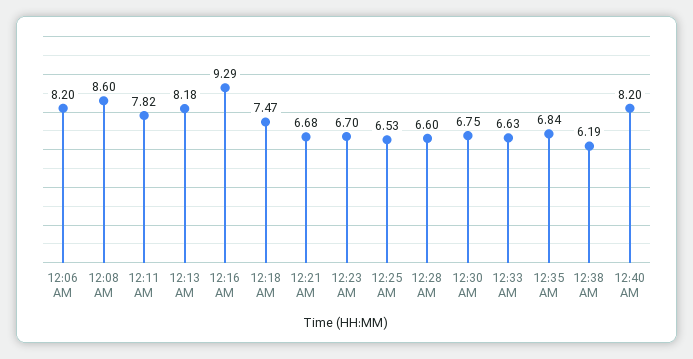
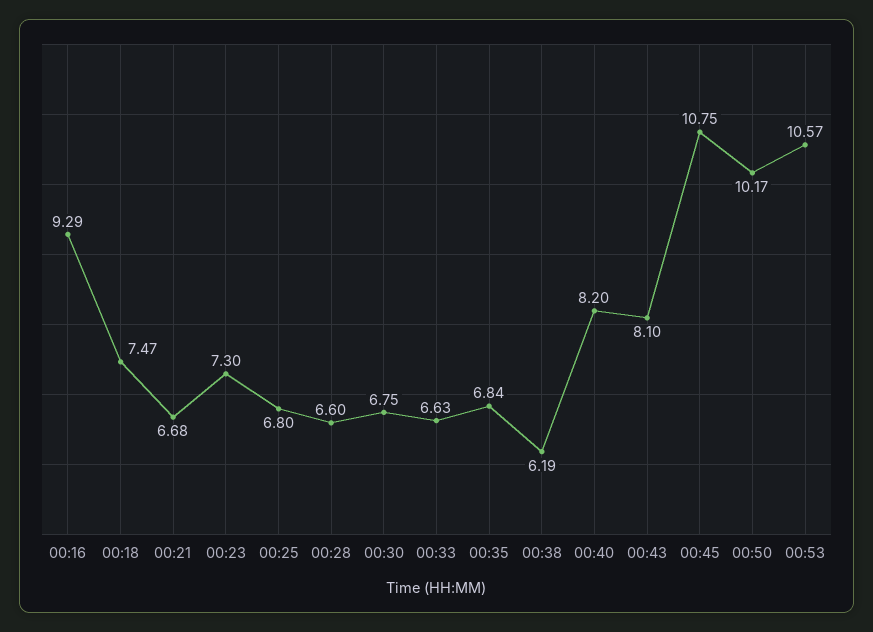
12:06 AM: 8.2 -> none
12:08 AM: 8.6 -> none
12:11 AM: 7.82 -> none
12:13 AM: 8.18 -> none
12:23 AM: 6.7 -> 7.3
12:25 AM: 6.53 -> 6.8
00:43: none -> 8.1
00:45: none -> 10.75
00:50: none -> 10.17
00:53: none -> 10.57

